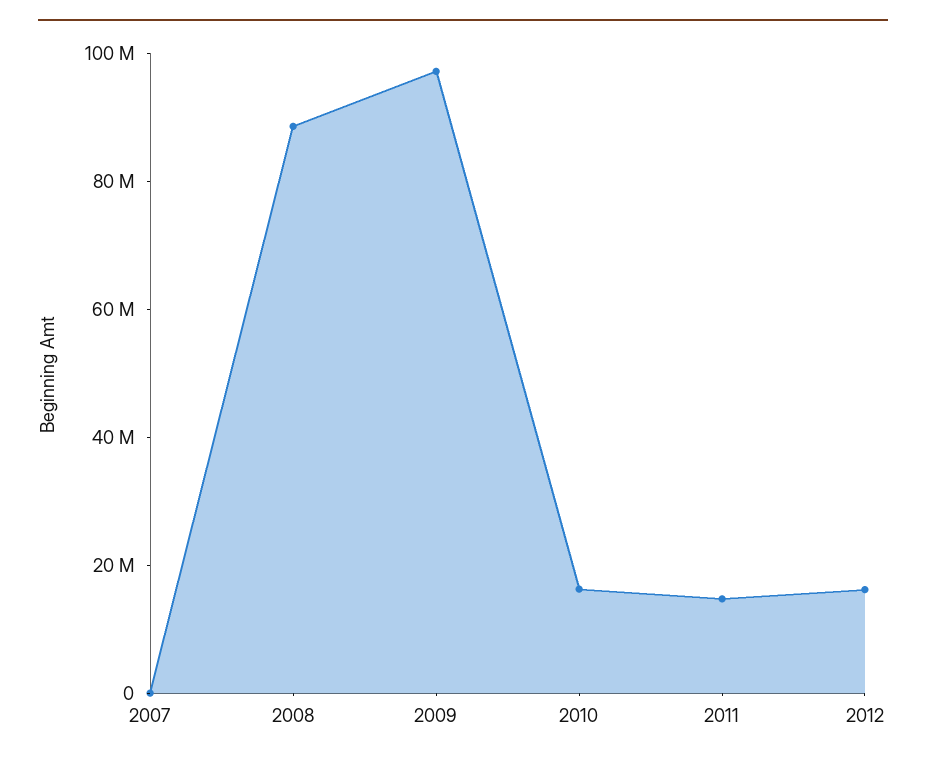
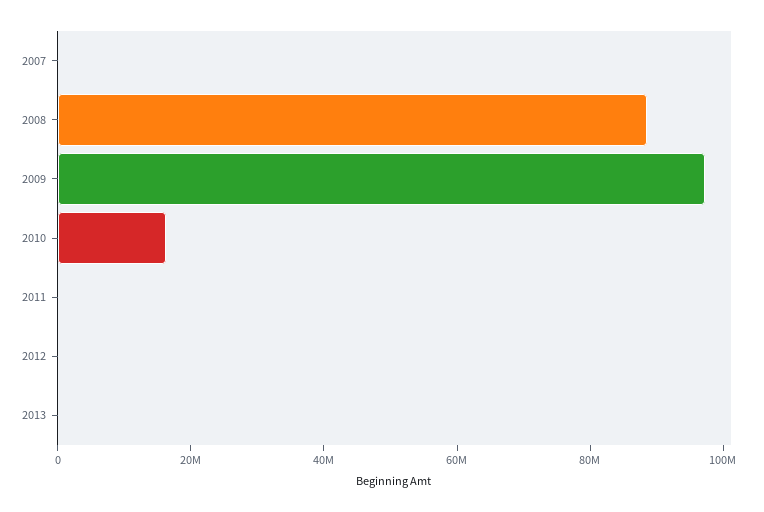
2011: 15000000 -> 0
2012: 15000000 -> 0
2013: none -> 0

